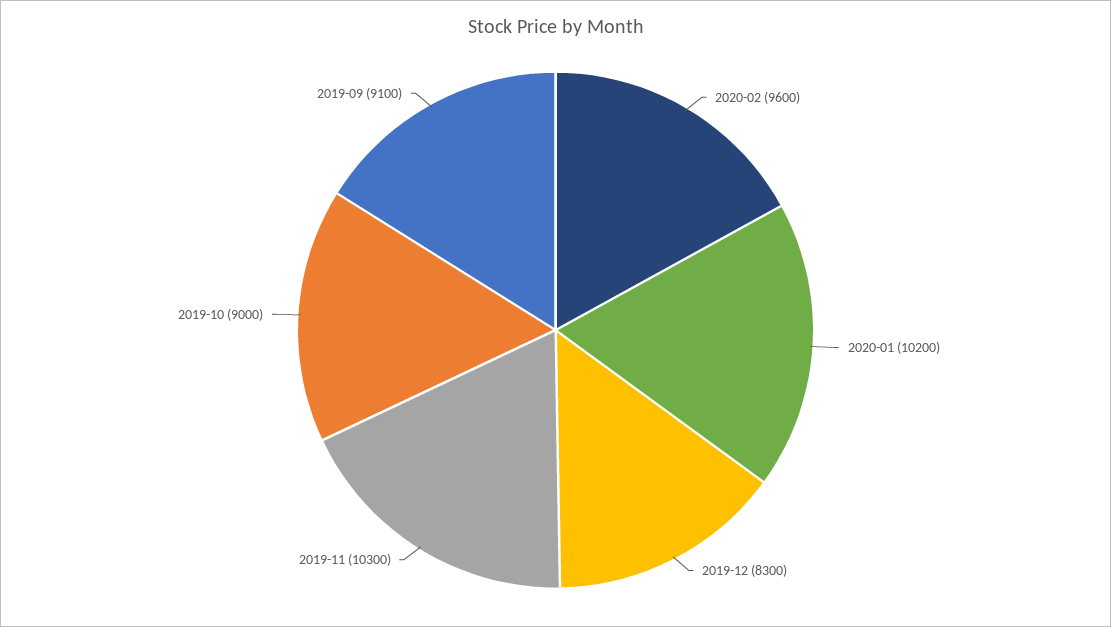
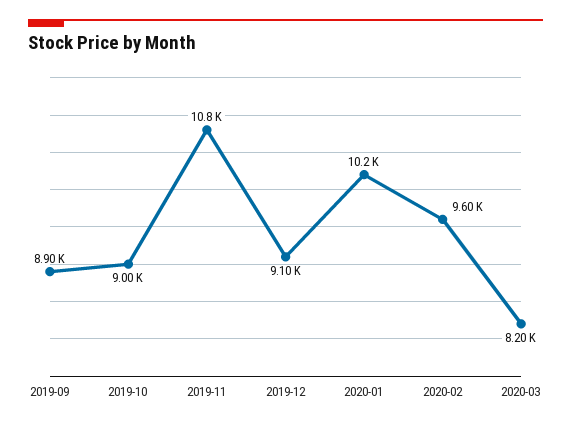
2019-12: 8300 -> 9100
2019-11: 10300 -> 10800
2019-09: 9100 -> 8900
2020-03: none -> 8200

